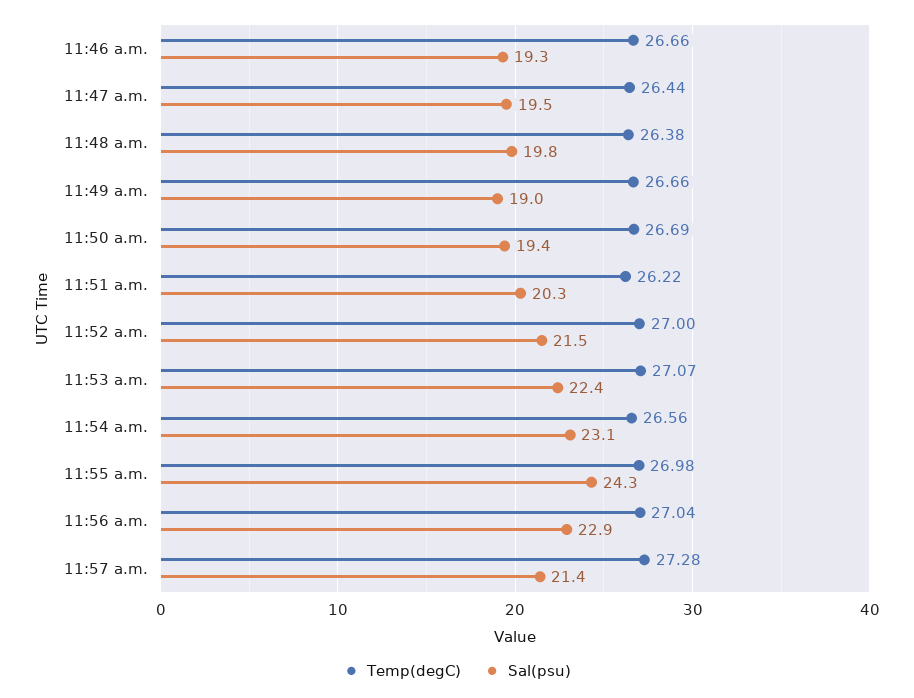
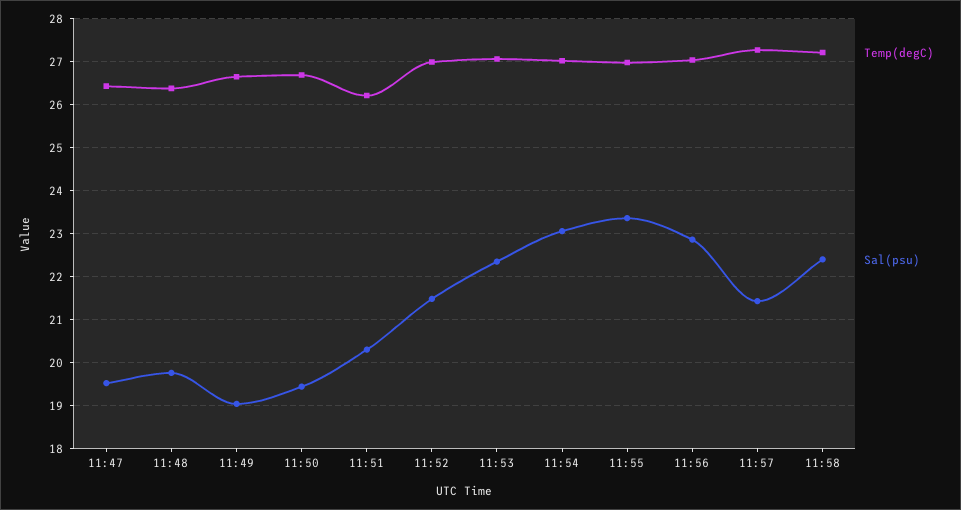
Temp(degC), 11:46 a.m.: 26.66 -> none
Sal(psu), 11:46 a.m.: 19.3 -> none
Temp(degC), 11:54 a.m.: 26.56 -> 27
Sal(psu), 11:55 a.m.: 24.3 -> 23.4
Temp(degC), 11:58: none -> 27.2
Sal(psu), 11:58: none -> 22.4

